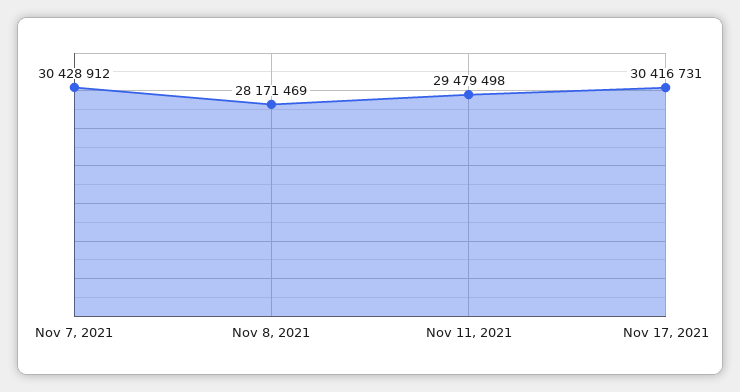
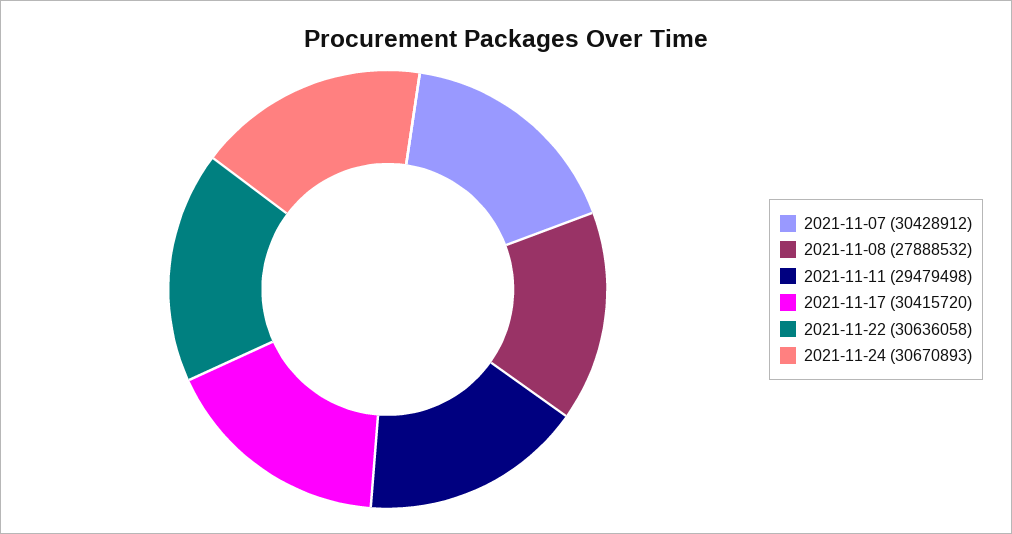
Nov 8, 2021: 28171469 -> 27888532
Nov 17, 2021: 30416731 -> 30415720
2021-11-22: none -> 30636058
2021-11-24: none -> 30670893

